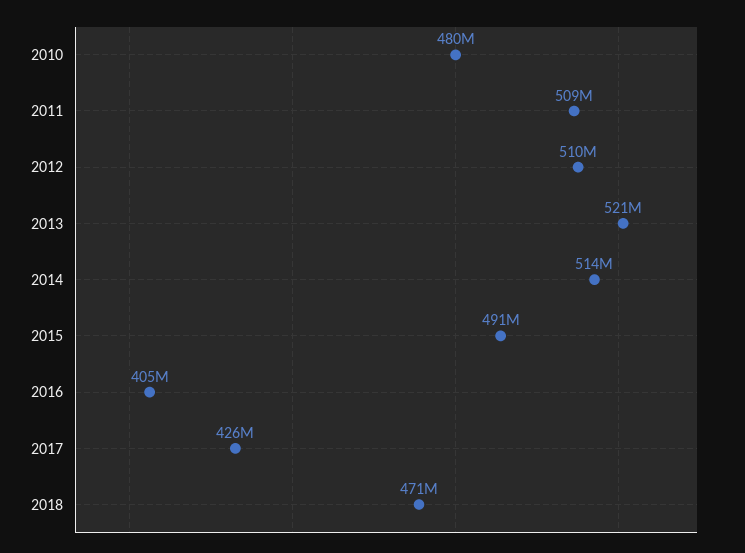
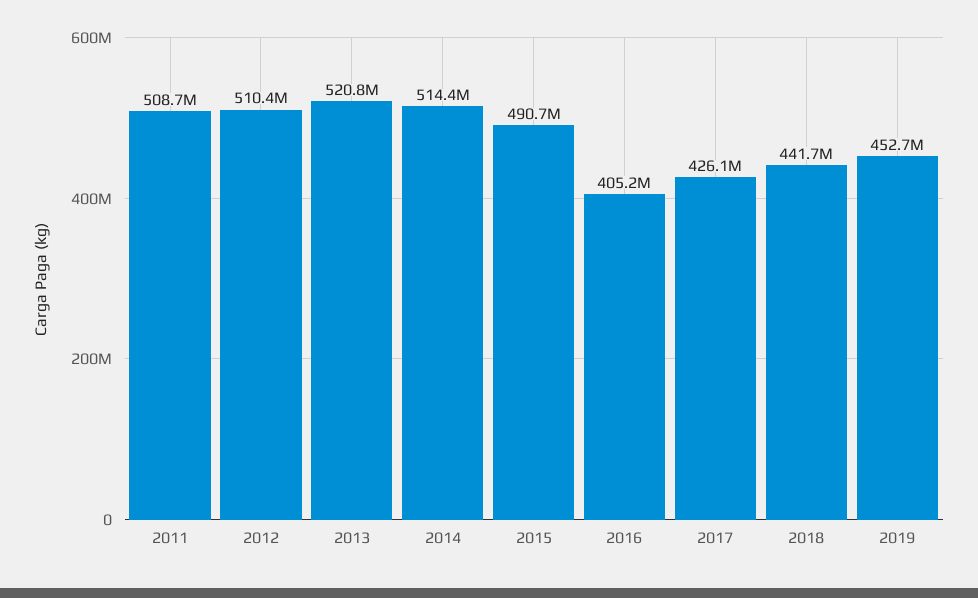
2010: 480000000 -> none
2018: 471000000 -> 441700000
2019: none -> 452700000

